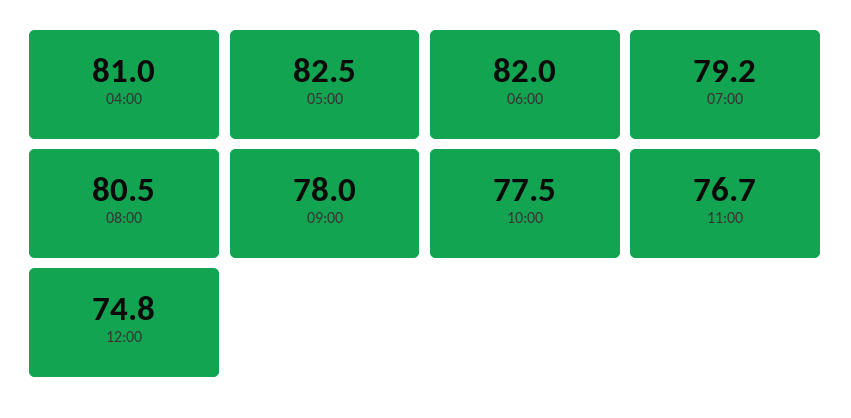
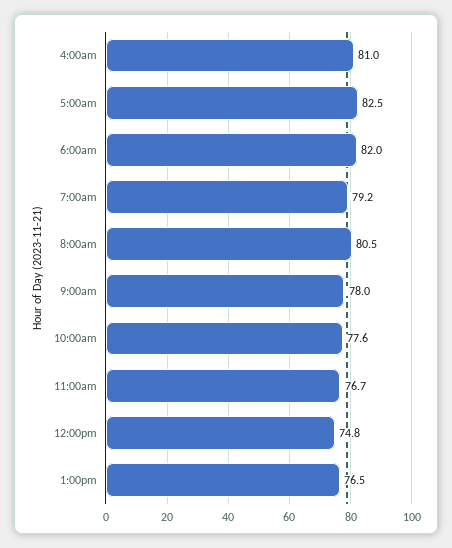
10:00: 77.5 -> 77.6
1:00pm: none -> 76.5

